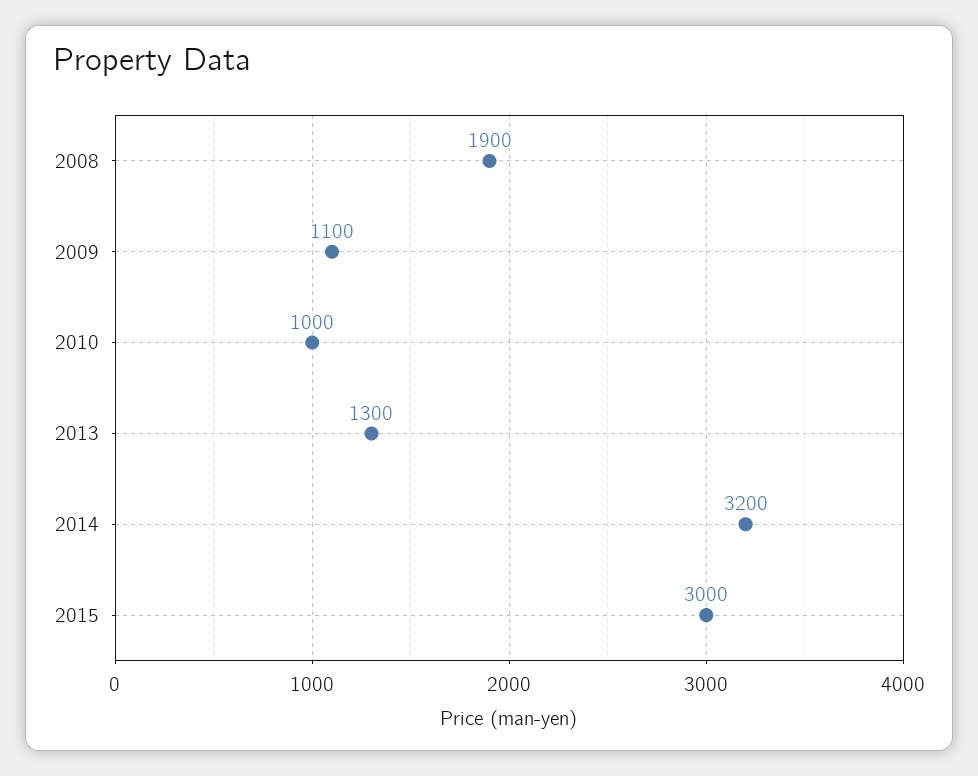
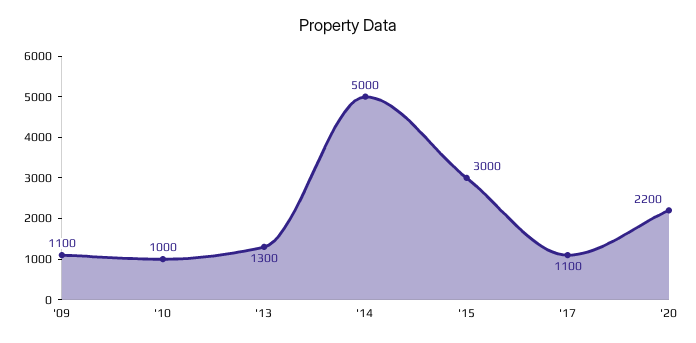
2008: 1900 -> none
2014: 3200 -> 5000
'17: none -> 1100
'20: none -> 2200

